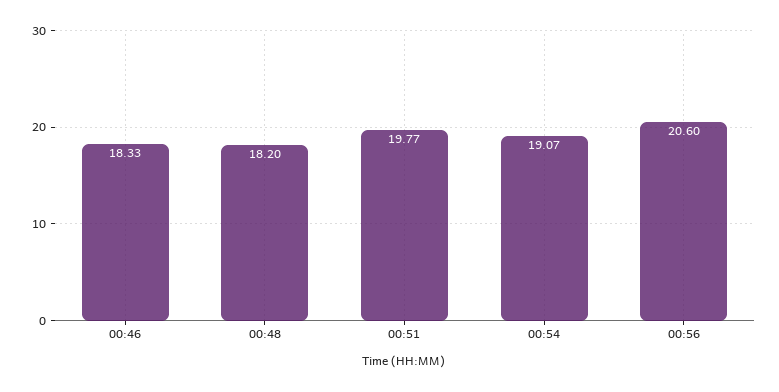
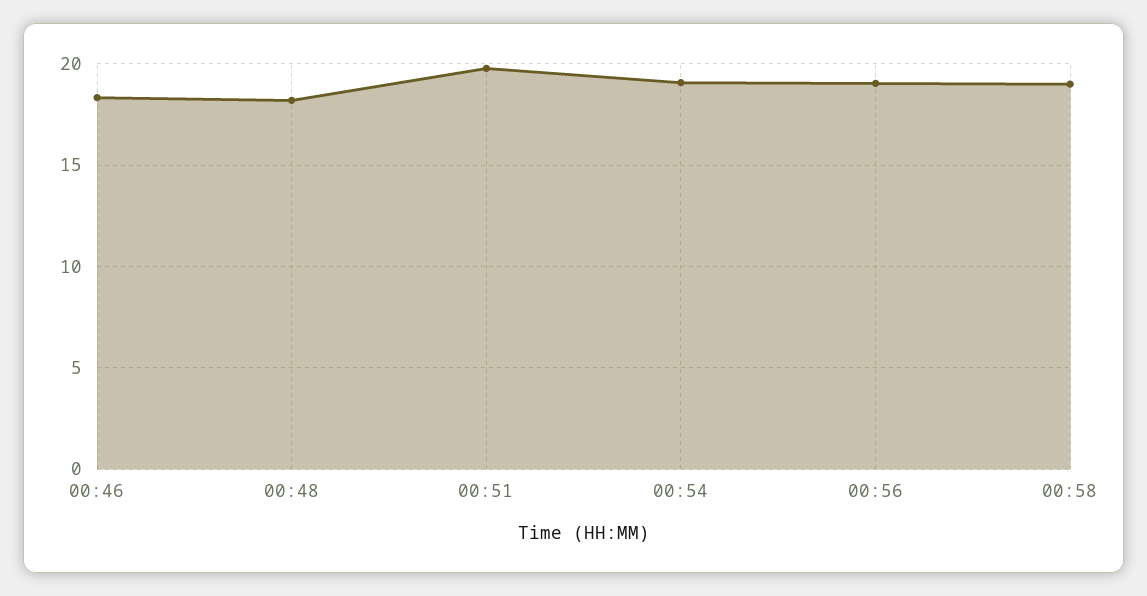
00:56: 20.6 -> 19
00:58: none -> 19

